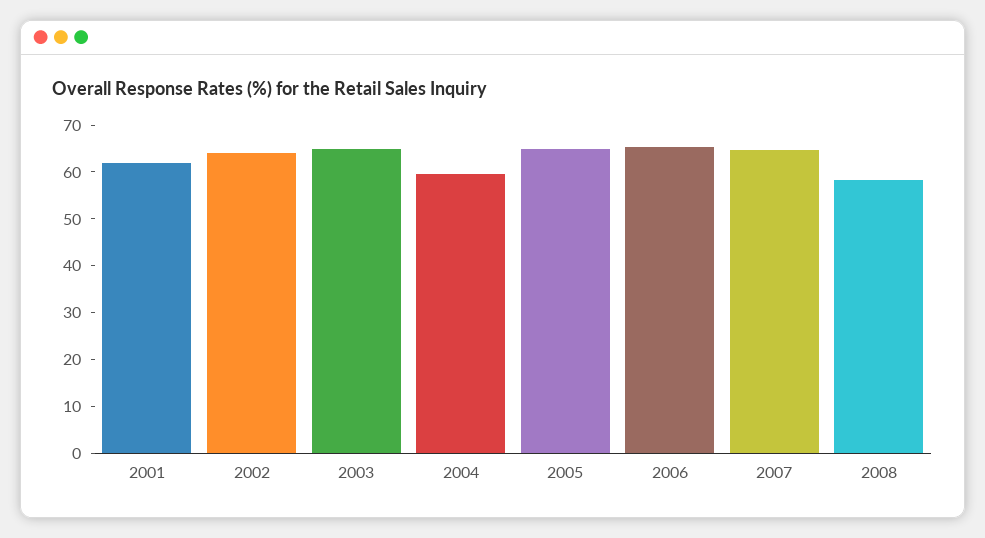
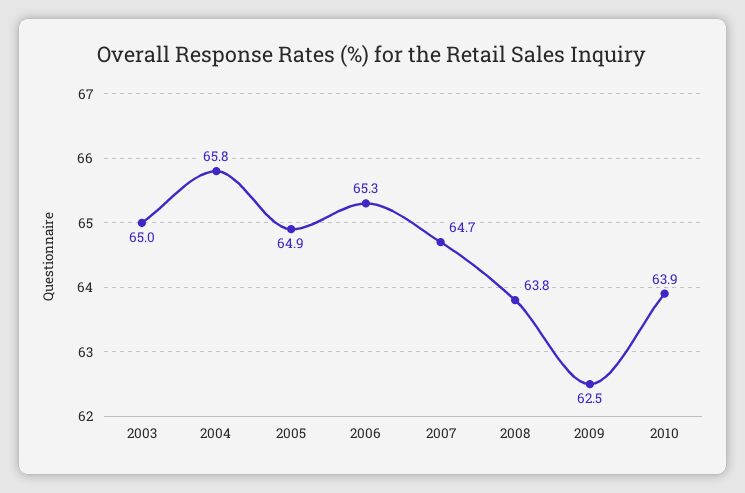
2001: 62 -> none
2002: 64 -> none
2004: 60 -> 65.8
2008: 58 -> 63.8
2009: none -> 62.5
2010: none -> 63.9

